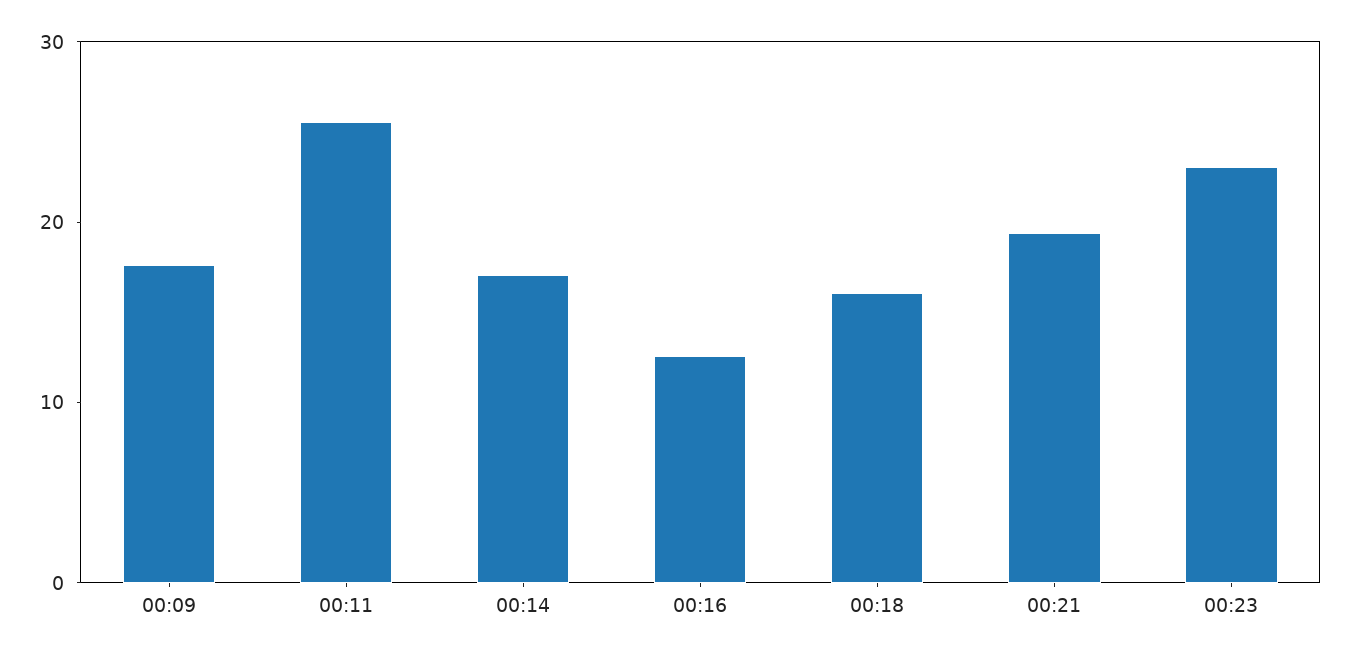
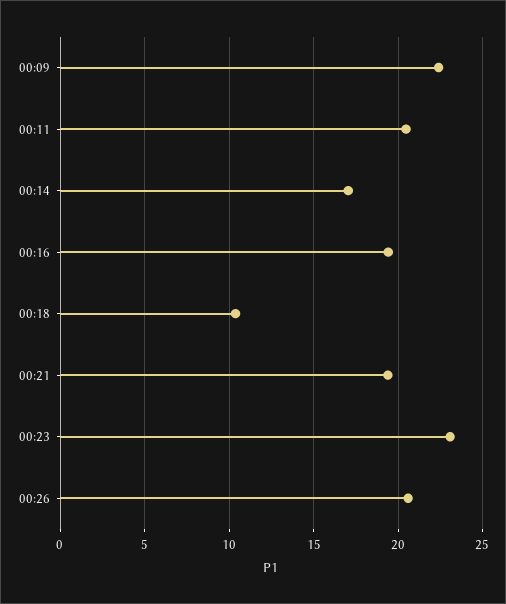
00:09: 18 -> 22.5
00:11: 26 -> 20.5
00:16: 12 -> 19.5
00:18: 16 -> 10.5
00:26: none -> 20.5

